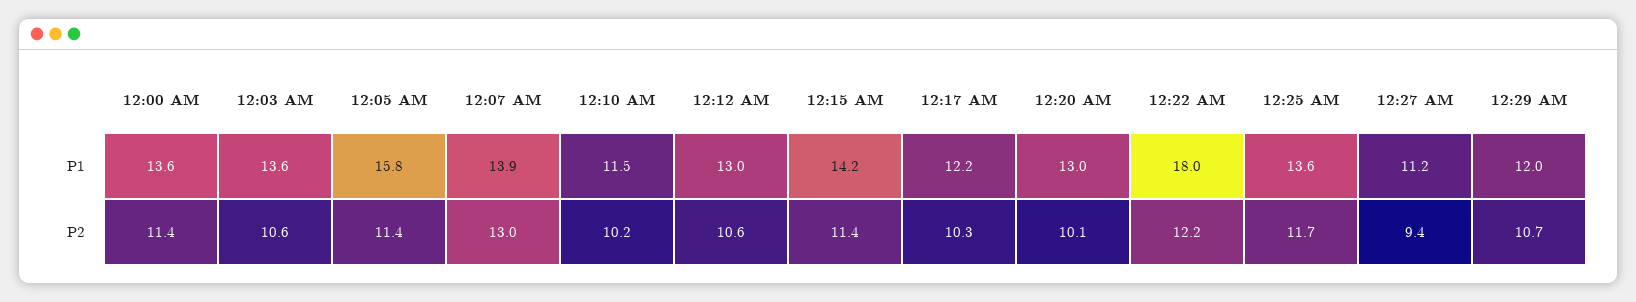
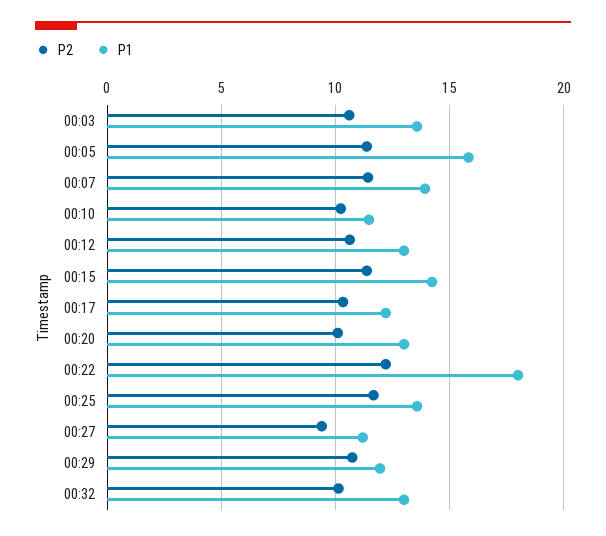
P1, 12:00 AM: 13.6 -> none
P2, 12:00 AM: 11.4 -> none
P2, 12:07 AM: 13 -> 11.5
P2, 00:32: none -> 10
P1, 00:32: none -> 13

